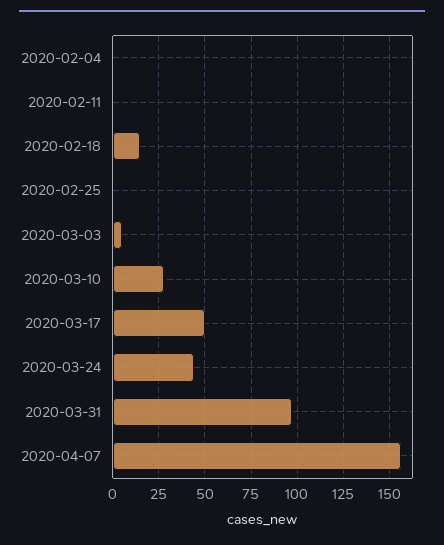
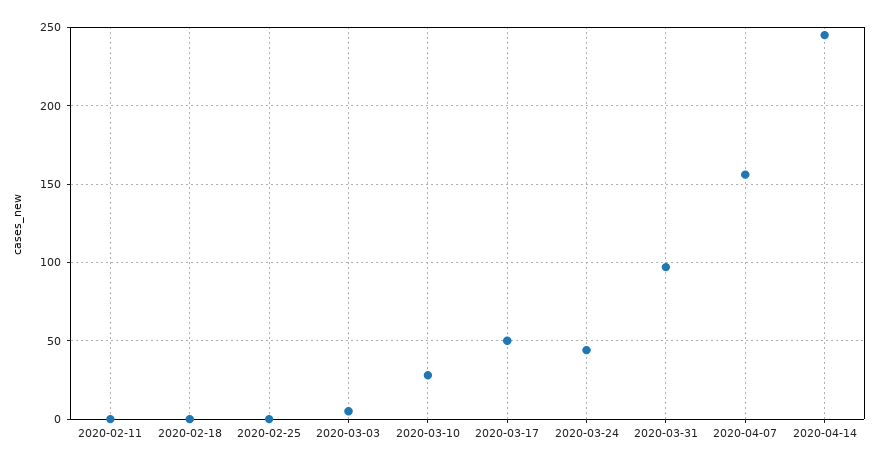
2020-02-04: 0 -> none
2020-02-18: 15 -> 0
2020-04-14: none -> 245

